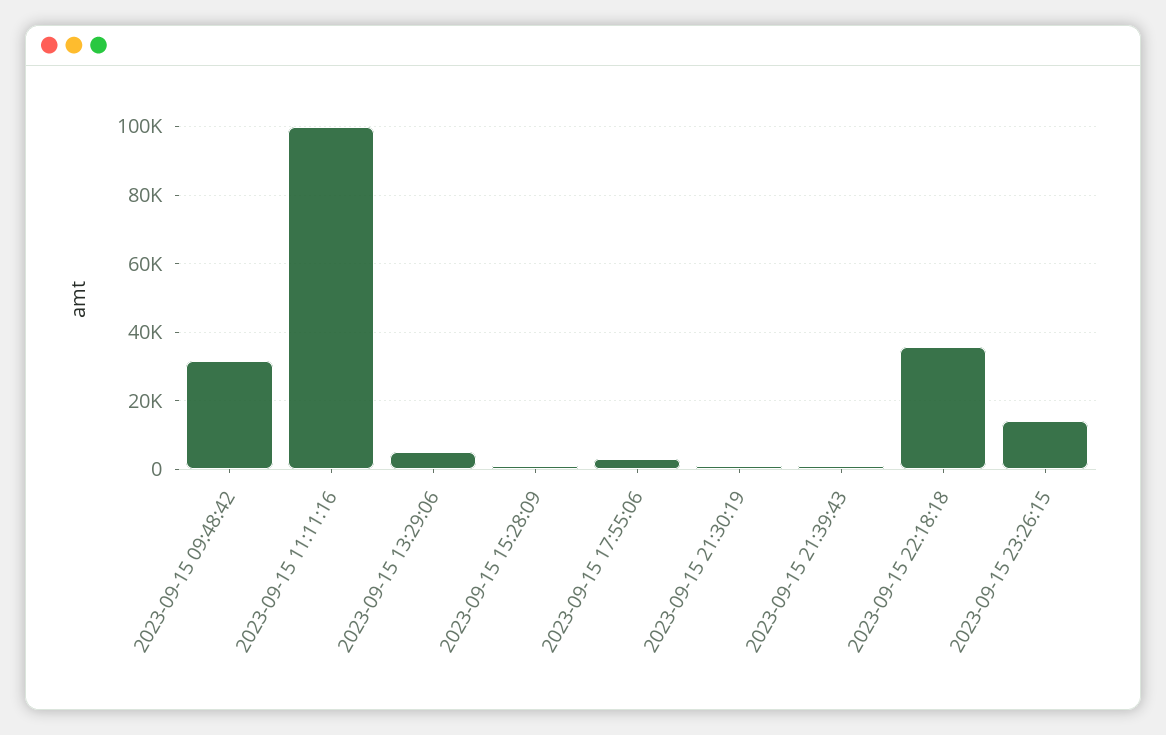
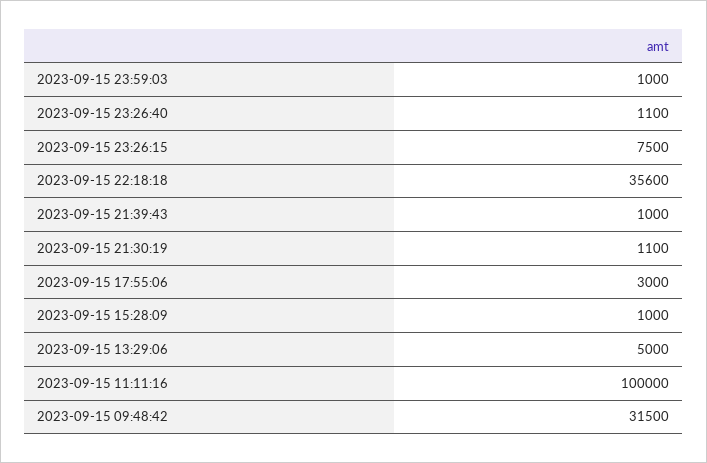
2023-09-15 23:26:15: 14000 -> 7500
2023-09-15 23:59:03: none -> 1000
2023-09-15 23:26:40: none -> 1100

